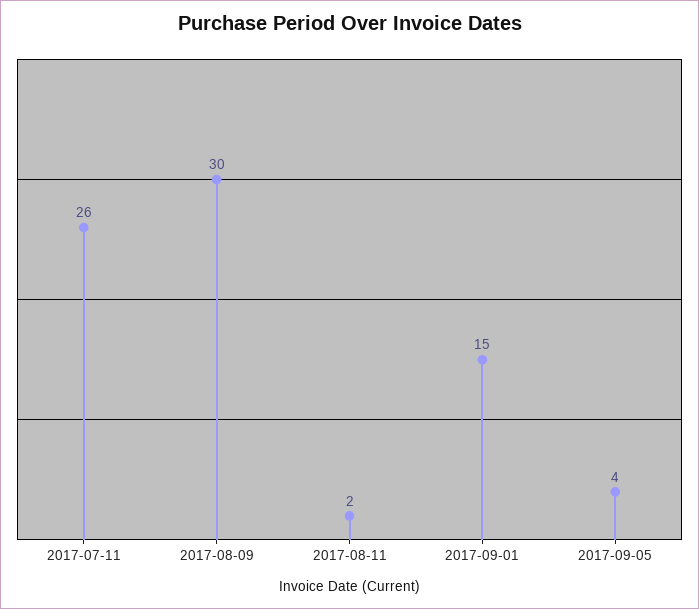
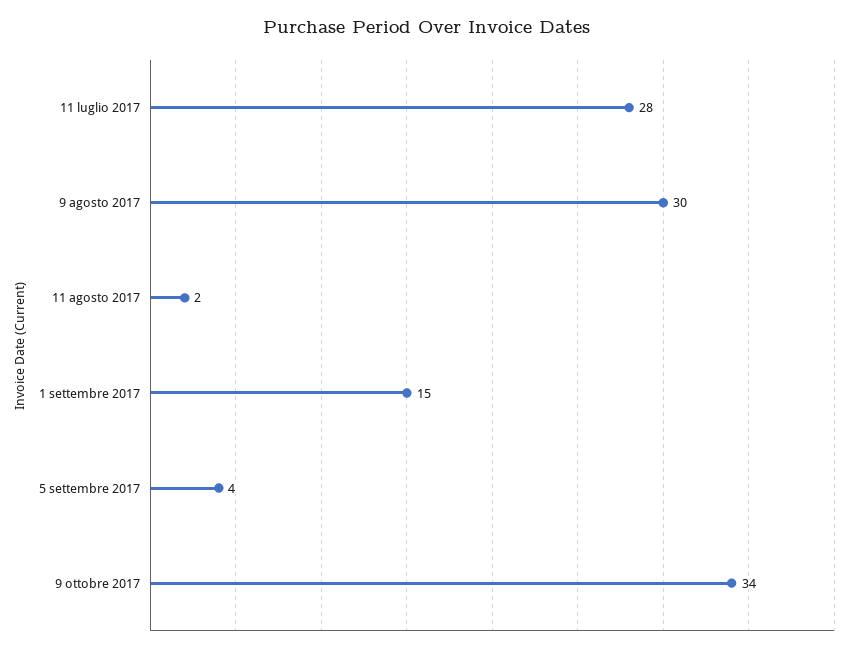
2017-07-11: 26 -> 28
9 ottobre 2017: none -> 34

